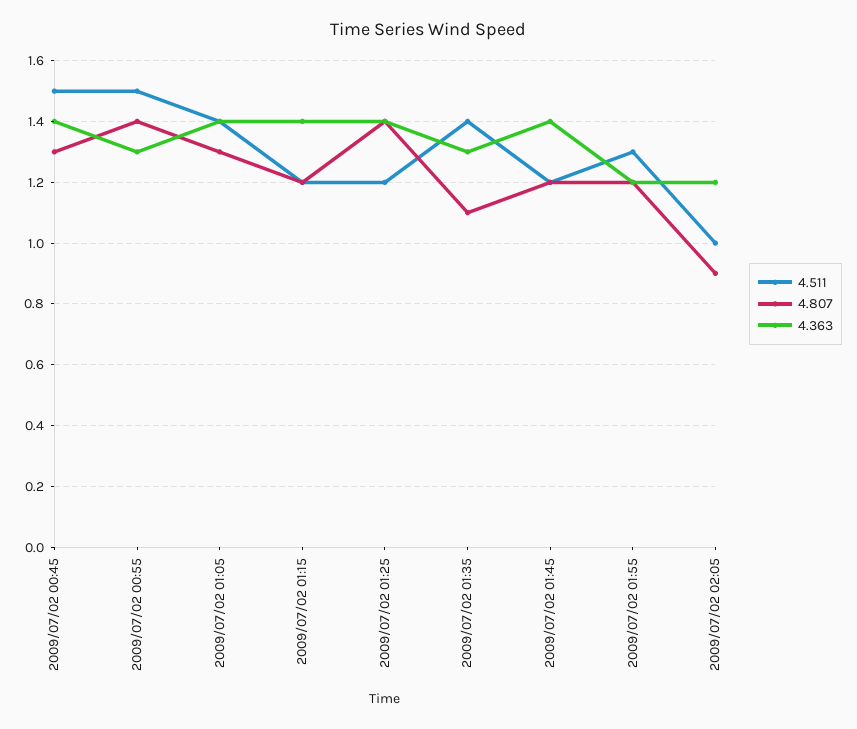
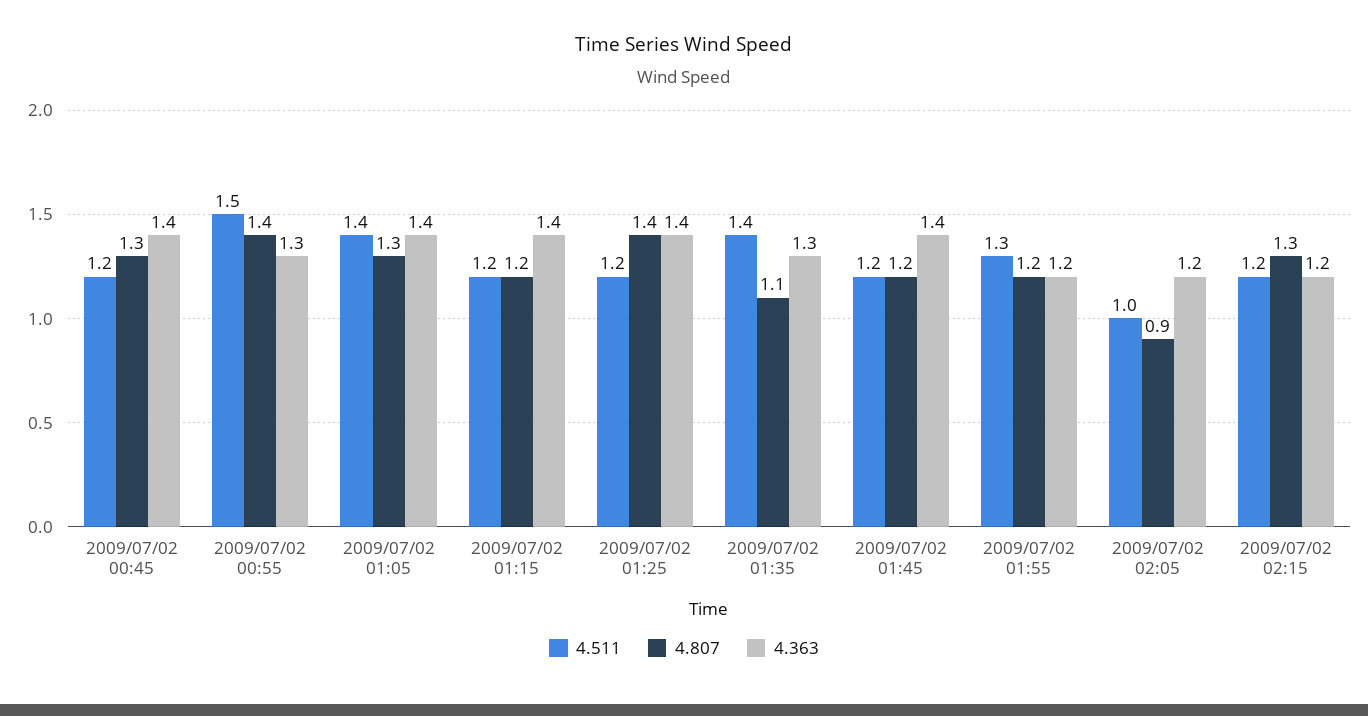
4.511, 2009/07/02 00:45: 1.5 -> 1.2
4.511, 2009/07/02 02:15: none -> 1.2
4.807, 2009/07/02 02:15: none -> 1.3
4.363, 2009/07/02 02:15: none -> 1.2

